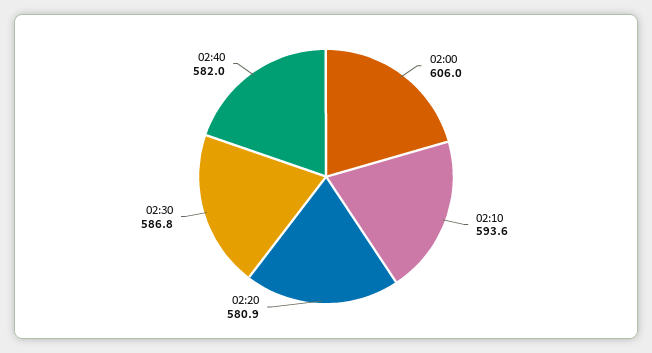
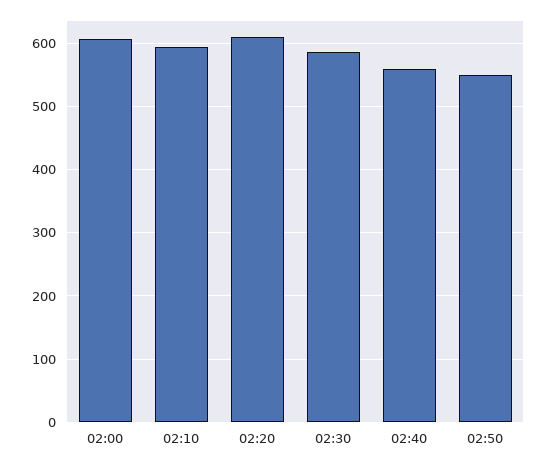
02:20: 580.9 -> 610
02:40: 582 -> 560
02:50: none -> 550

